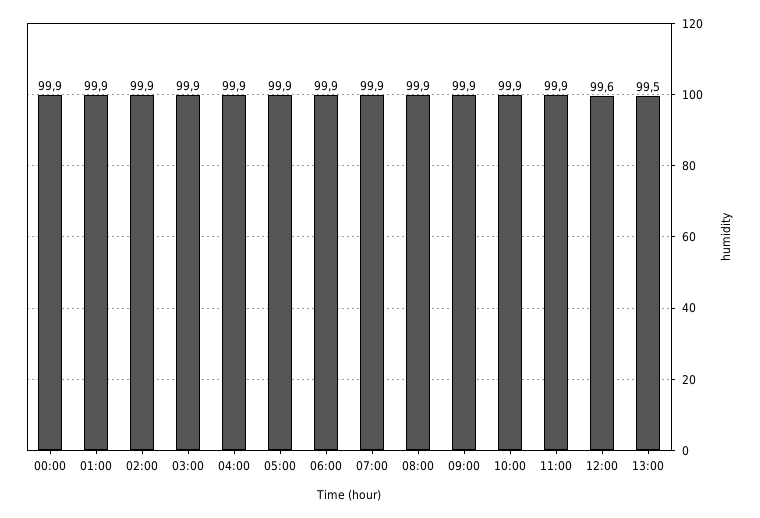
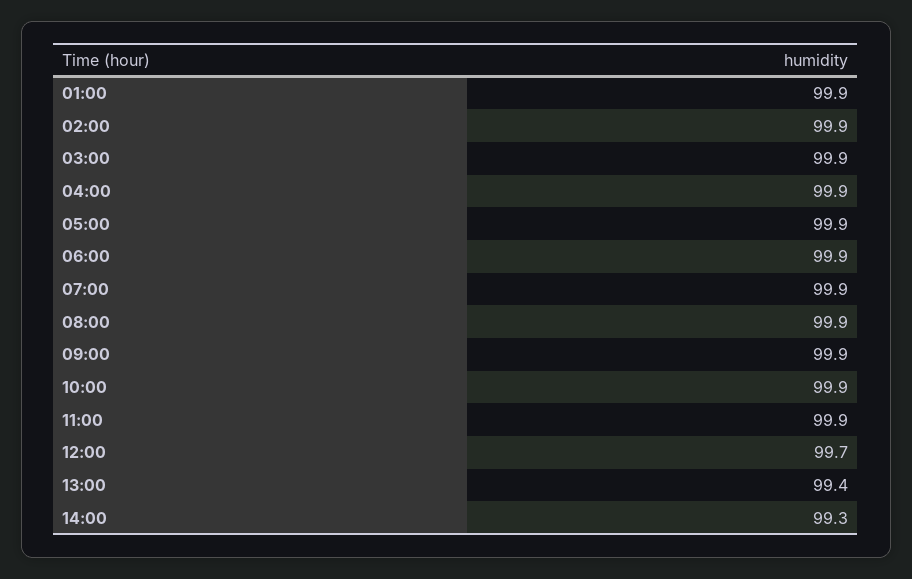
00:00: 99.9 -> none
12:00: 99.6 -> 99.7
13:00: 99.5 -> 99.4
14:00: none -> 99.3

